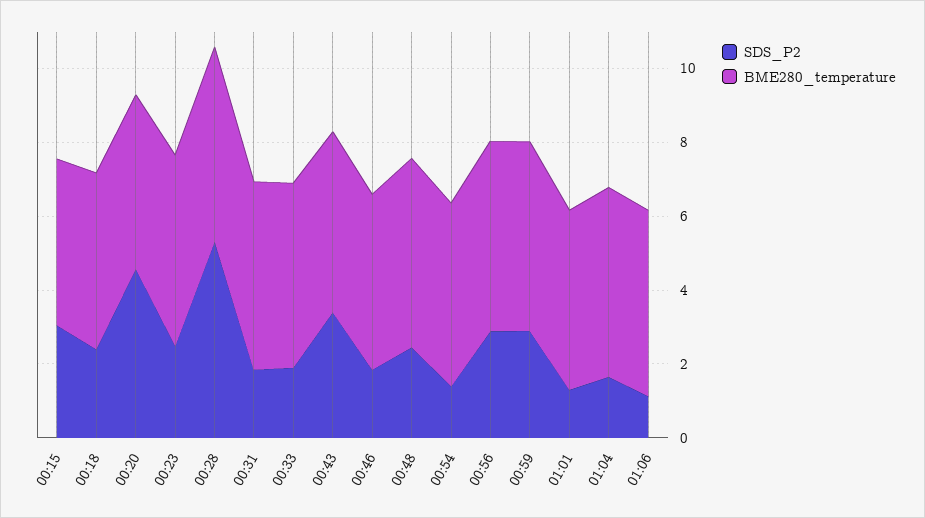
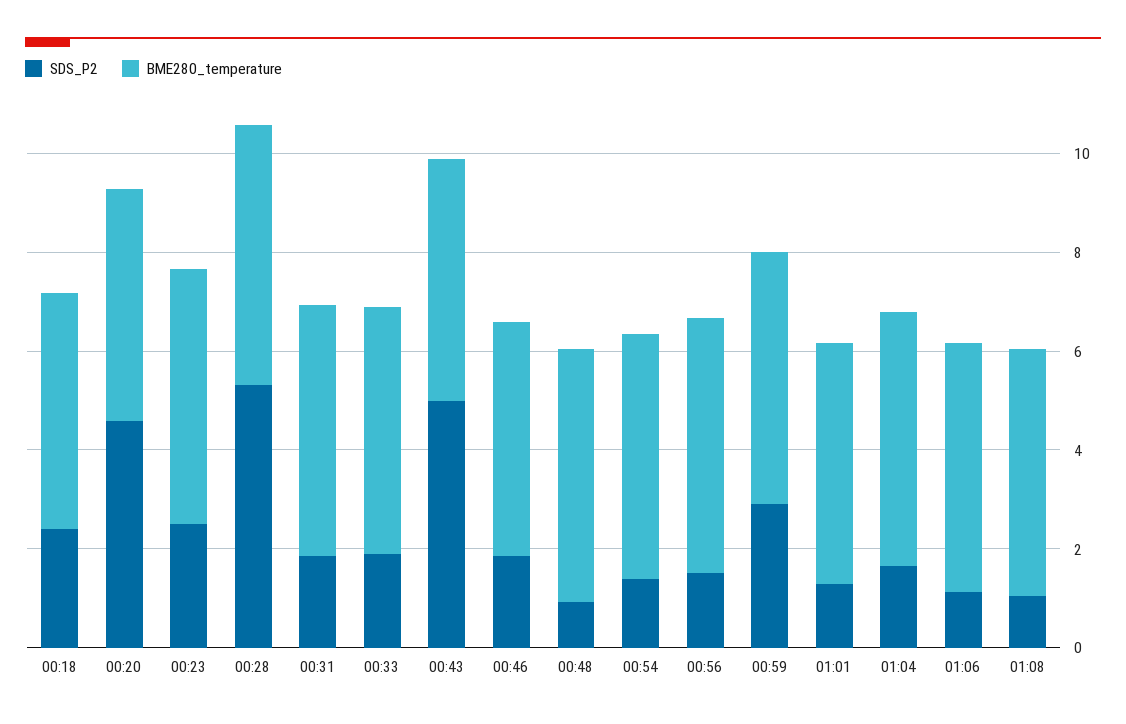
SDS_P2, 00:15: 3 -> none
BME280_temperature, 00:15: 4.5 -> none
SDS_P2, 00:43: 3.5 -> 5
SDS_P2, 00:48: 2.5 -> 1
SDS_P2, 00:56: 3 -> 1.5
SDS_P2, 01:08: none -> 1
BME280_temperature, 01:08: none -> 5

